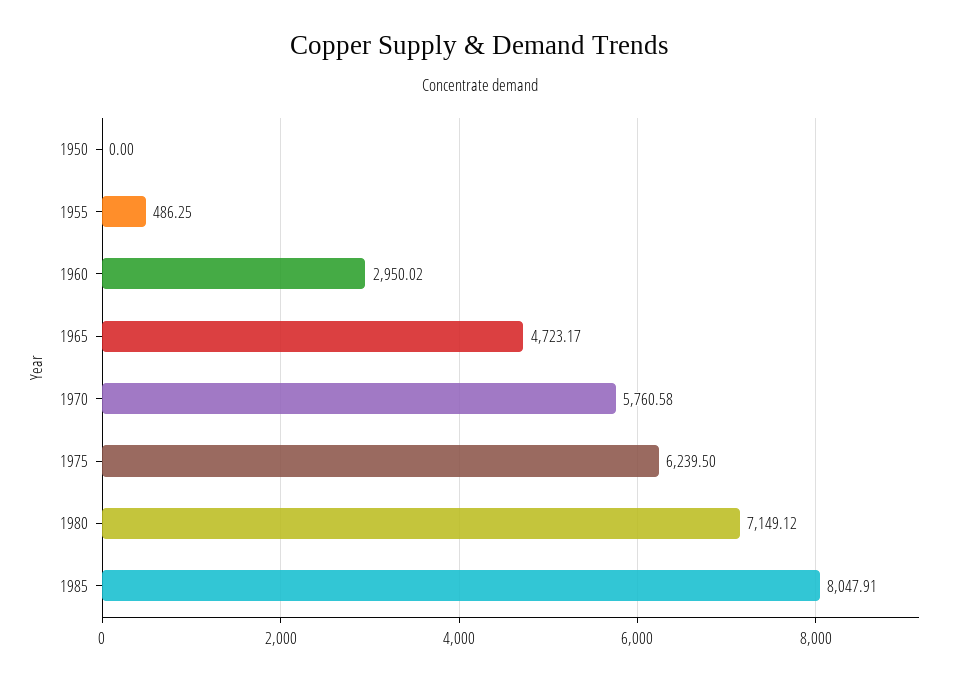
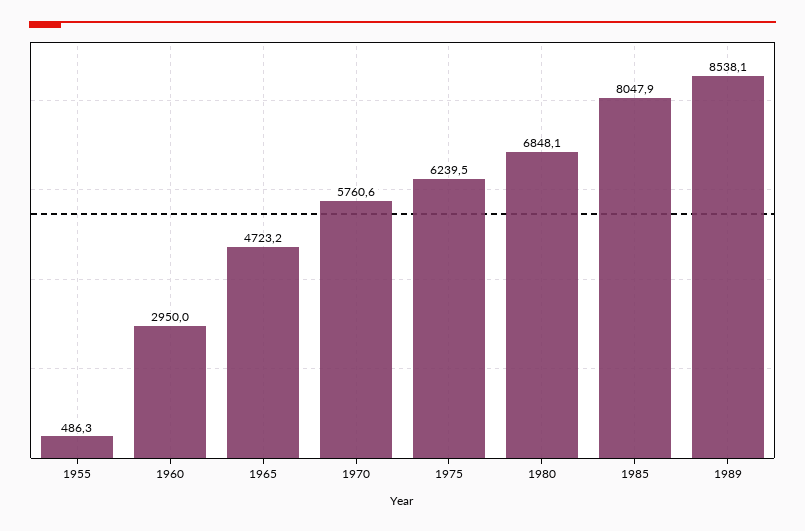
1950: 0 -> none
1980: 7149.12 -> 6848.1
1989: none -> 8538.1

